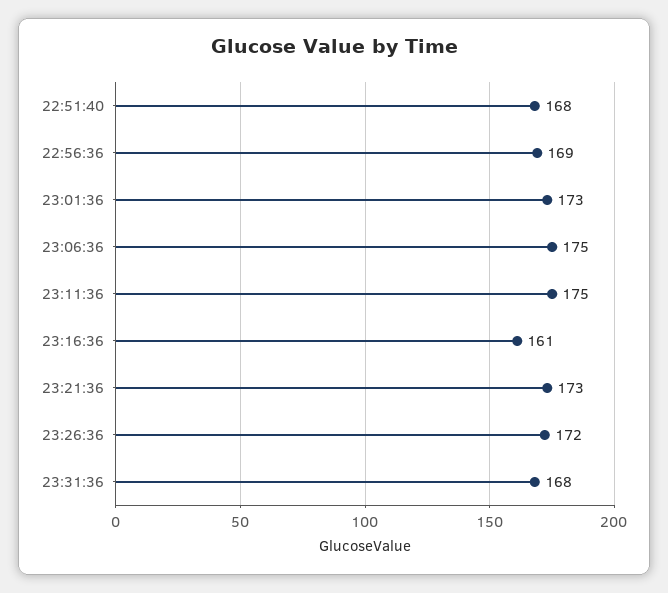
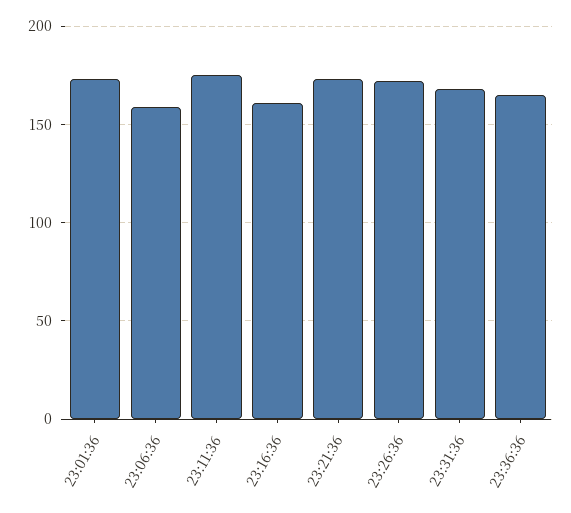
22:51:40: 168 -> none
22:56:36: 169 -> none
23:06:36: 175 -> 160
23:36:36: none -> 165

